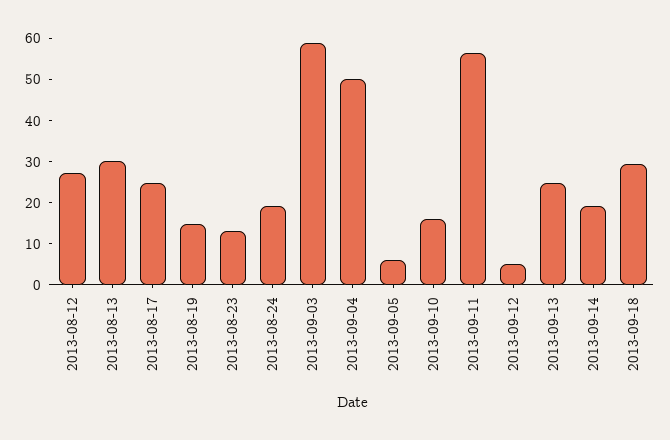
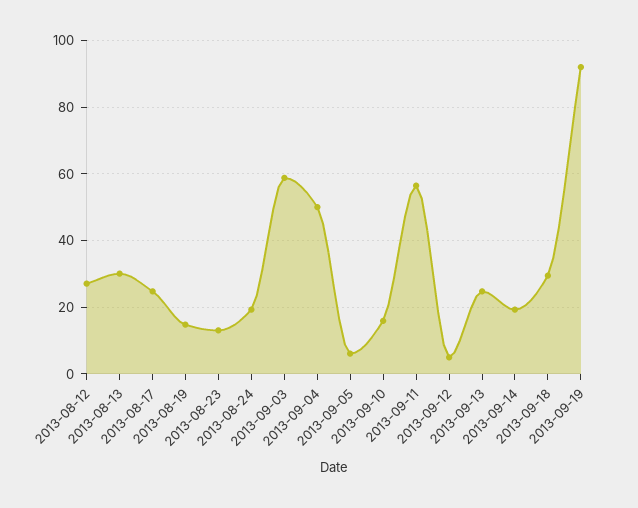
2013-09-19: none -> 92

